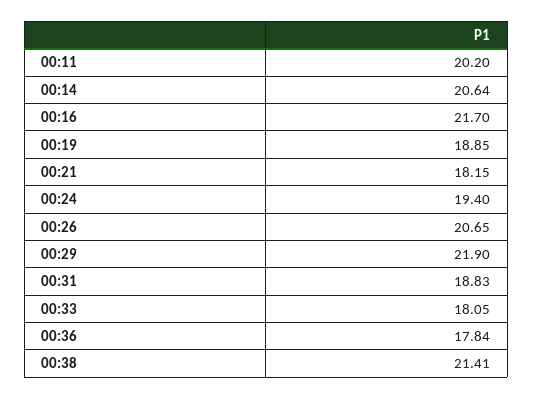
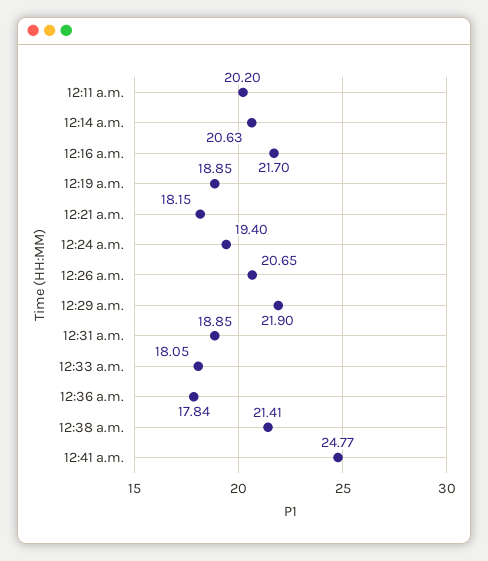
00:14: 20.64 -> 20.63
00:31: 18.83 -> 18.85
12:41 a.m.: none -> 24.77

